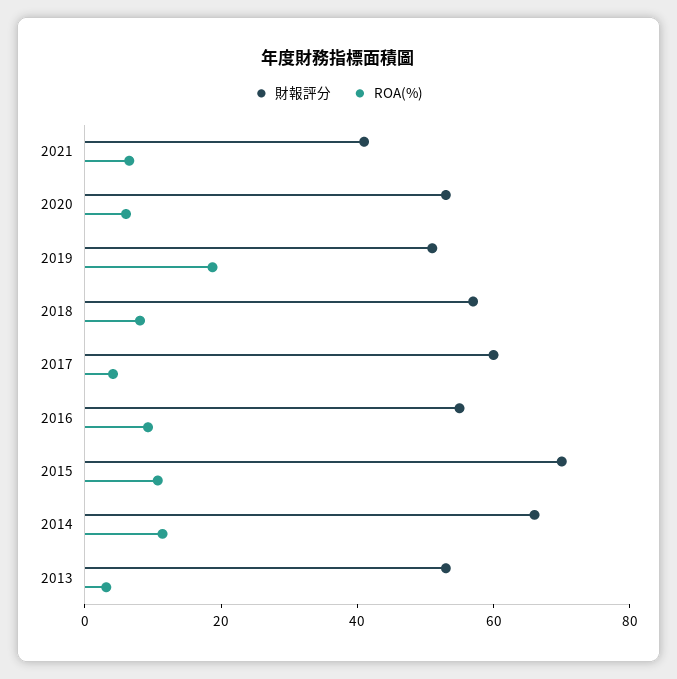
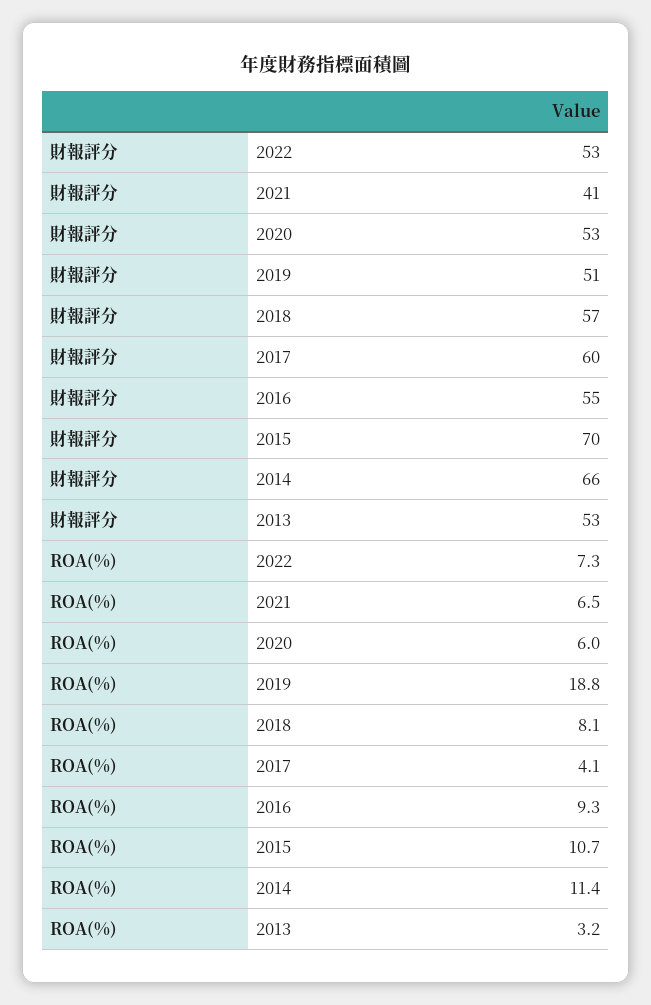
財報評分, 2022: none -> 53
ROA(%), 2022: none -> 7.3

